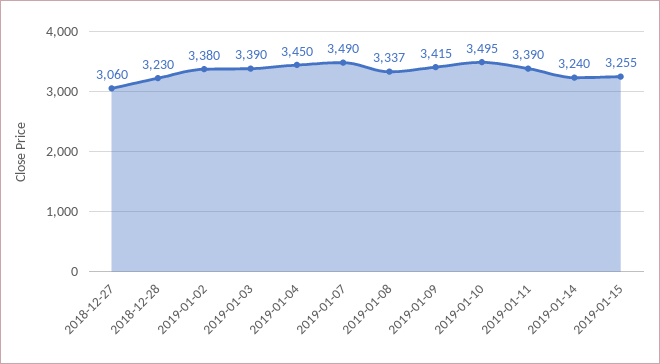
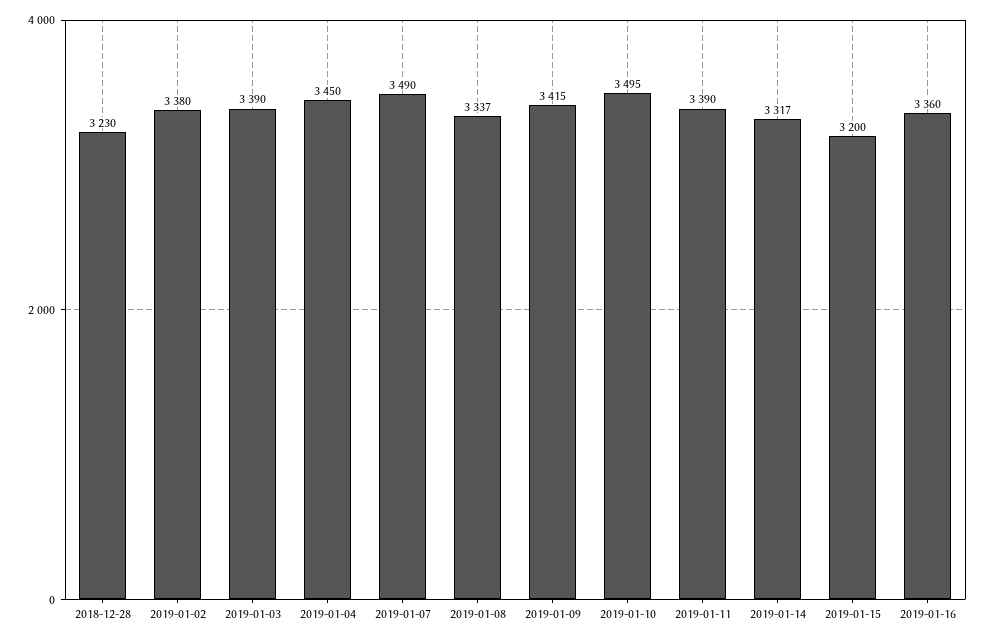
2018-12-27: 3060 -> none
2019-01-14: 3240 -> 3317
2019-01-15: 3255 -> 3200
2019-01-16: none -> 3360

